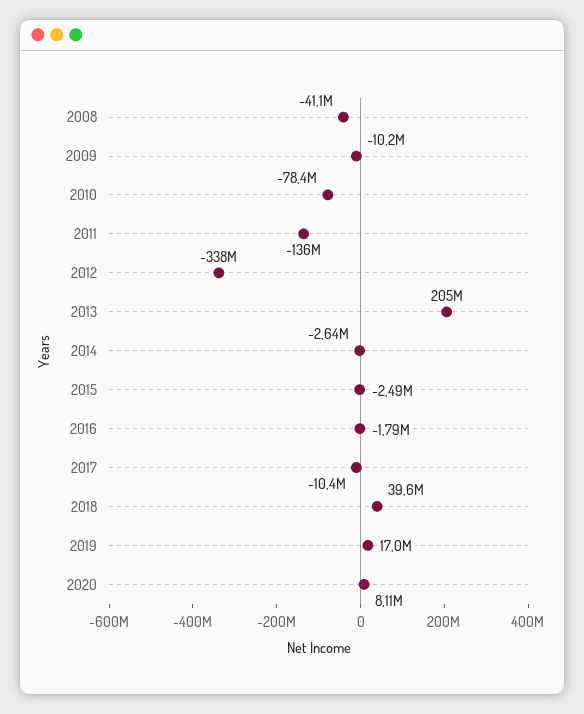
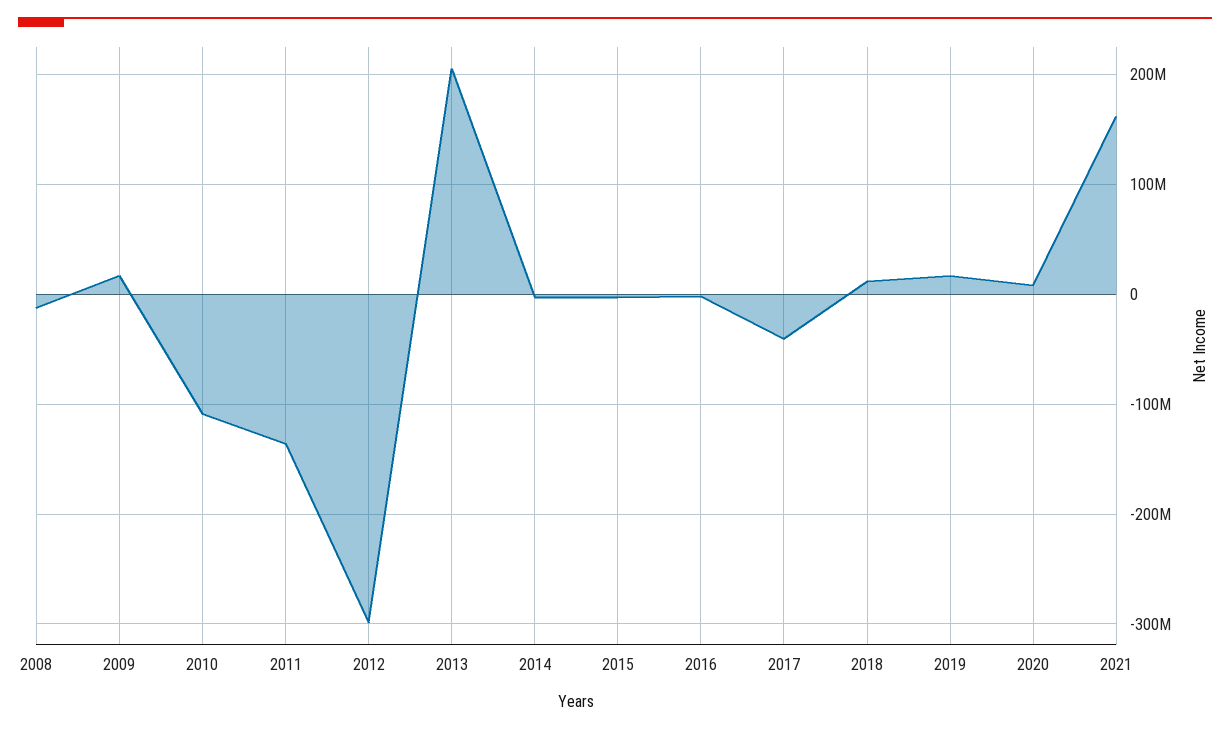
2008: -41100000 -> -10000000
2009: -10200000 -> 20000000
2010: -78400000 -> -110000000
2012: -338000000 -> -300000000
2017: -10400000 -> -40000000
2018: 39600000 -> 10000000
2021: none -> 160000000

